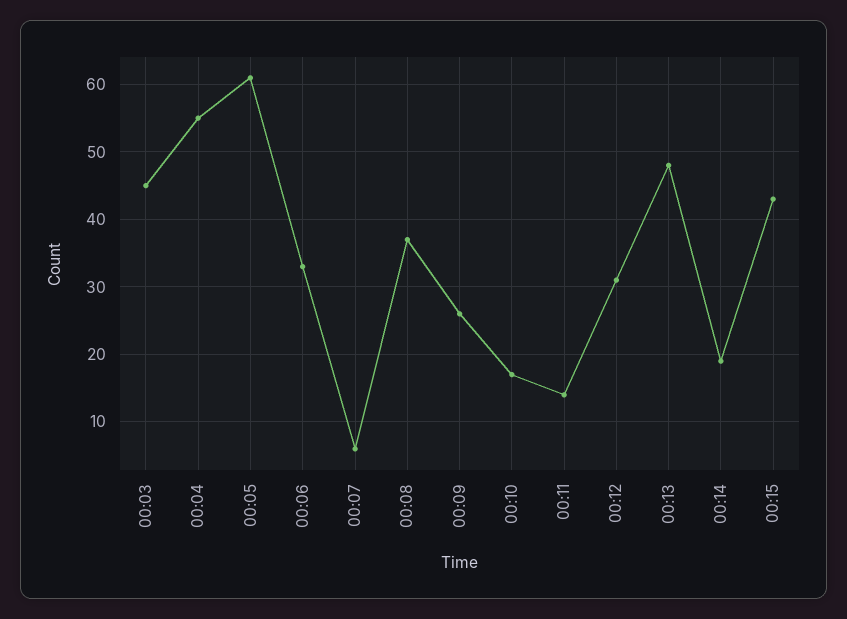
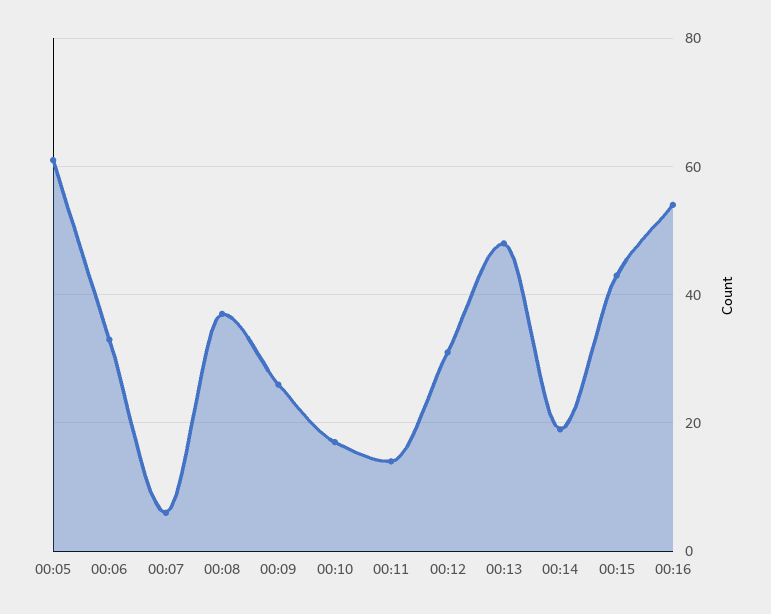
00:03: 45 -> none
00:04: 55 -> none
00:16: none -> 55

